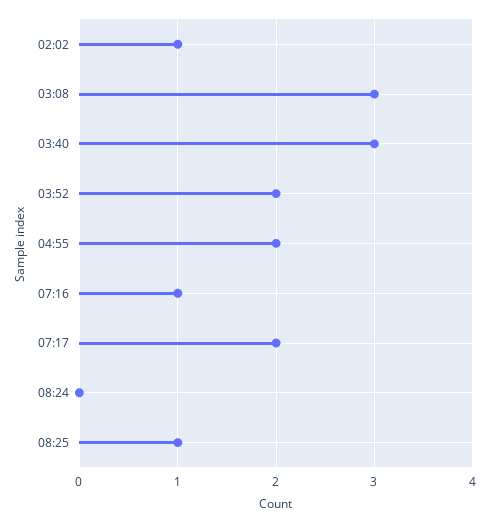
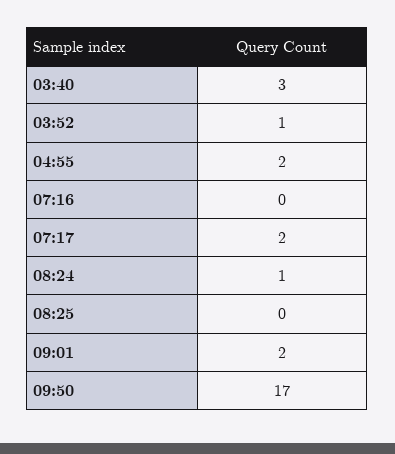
02:02: 1 -> none
03:08: 3 -> none
03:52: 2 -> 1
07:16: 1 -> 0
08:24: 0 -> 1
08:25: 1 -> 0
09:01: none -> 2
09:50: none -> 17

